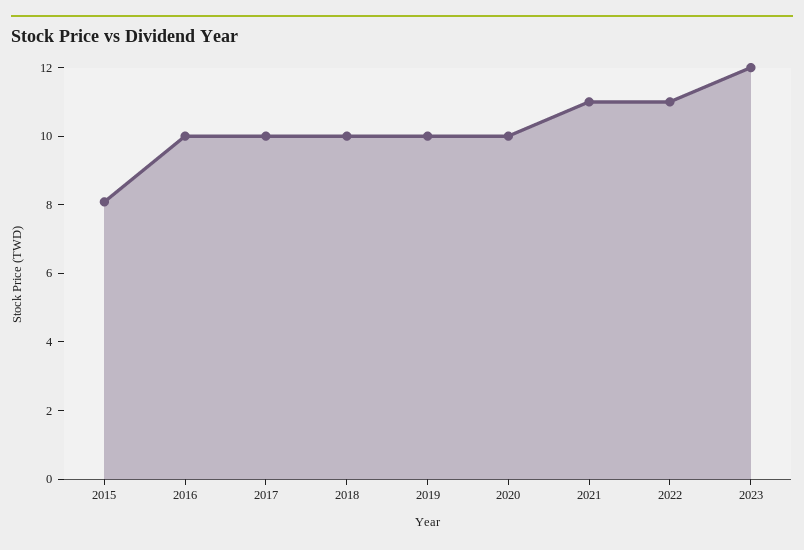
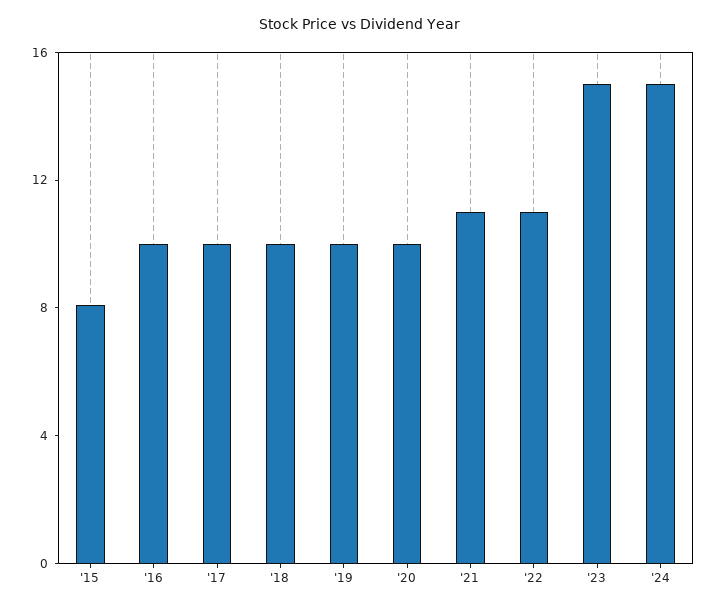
2023: 12 -> 15
'24: none -> 15

